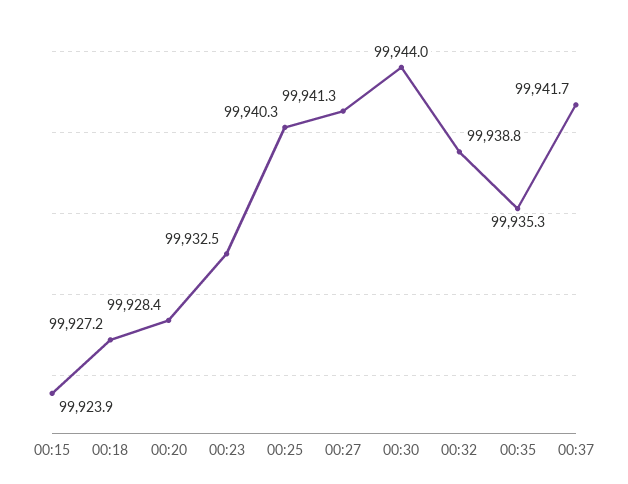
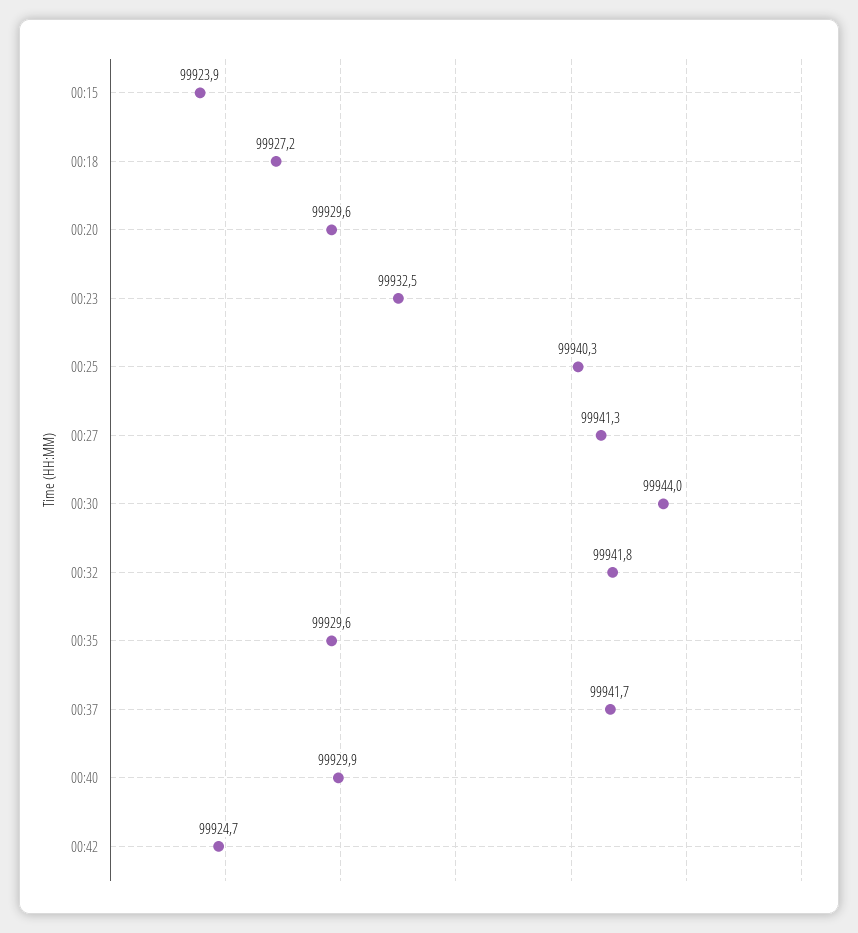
00:20: 99928.4 -> 99929.6
00:32: 99938.8 -> 99941.8
00:35: 99935.3 -> 99929.6
00:40: none -> 99929.9
00:42: none -> 99924.7

